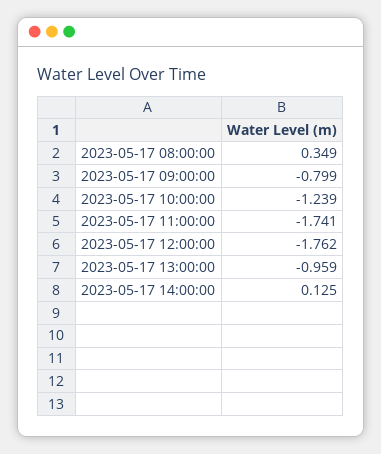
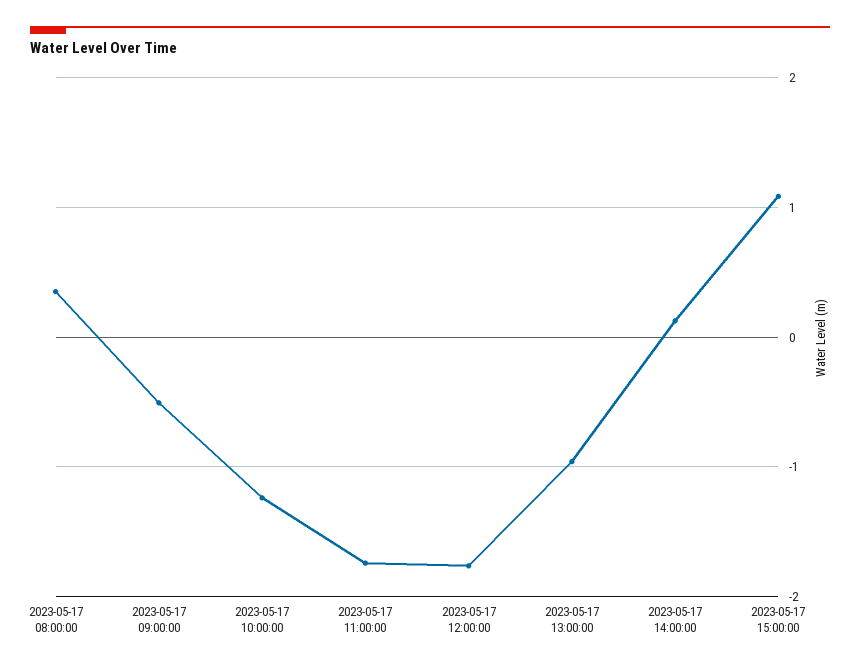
2023-05-17 09:00:00: -0.799 -> -0.5
2023-05-17 15:00:00: none -> 1.1

